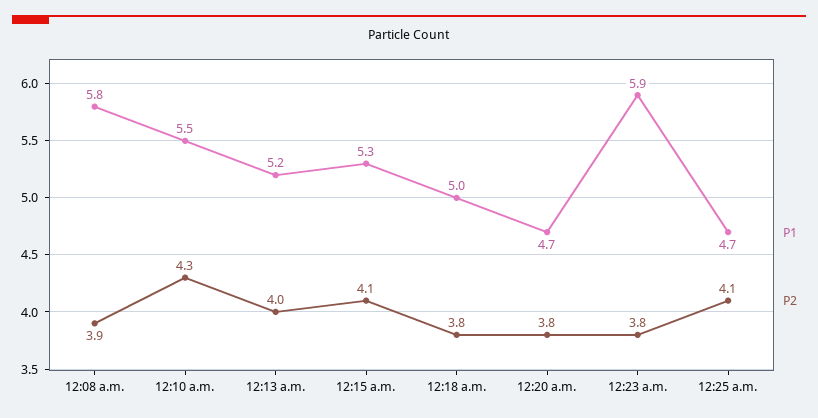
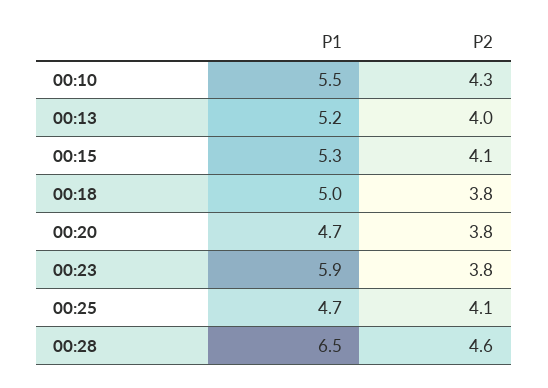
P1, 12:08 a.m.: 5.8 -> none
P2, 12:08 a.m.: 3.9 -> none
P1, 00:28: none -> 6.5
P2, 00:28: none -> 4.6

